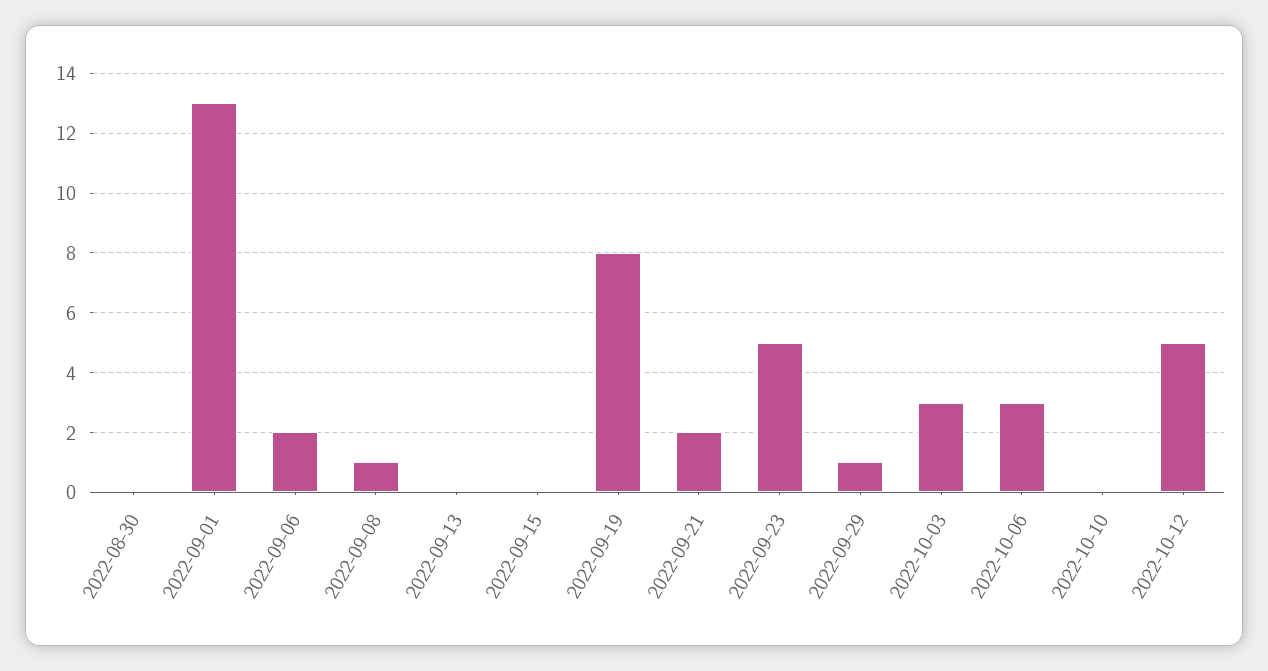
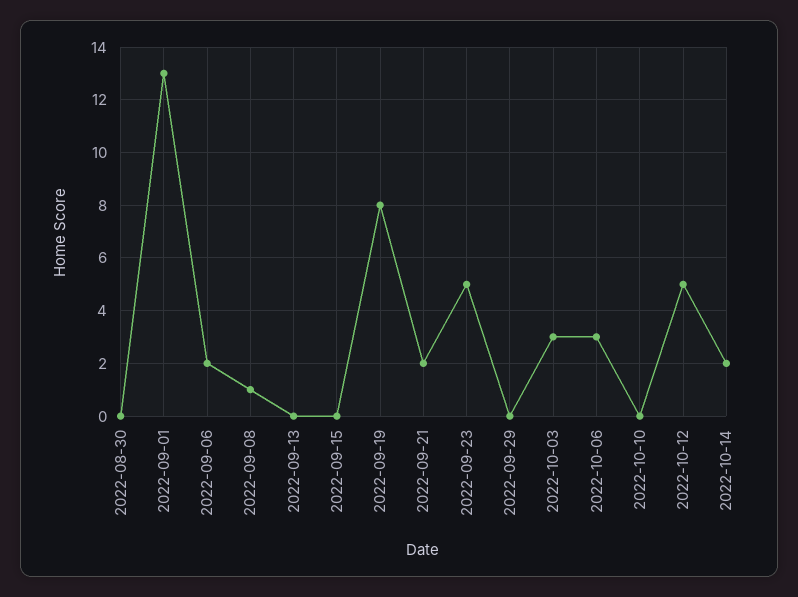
2022-09-29: 1 -> 0
2022-10-14: none -> 2

